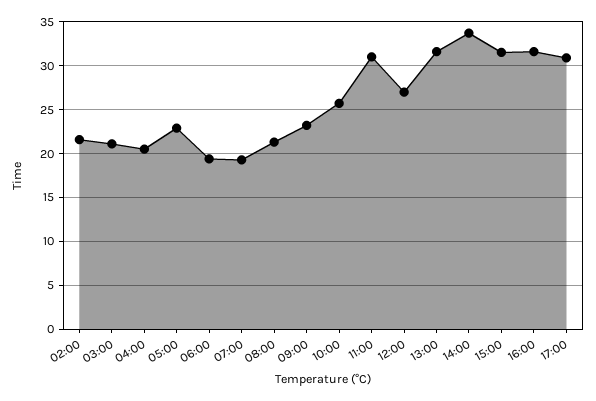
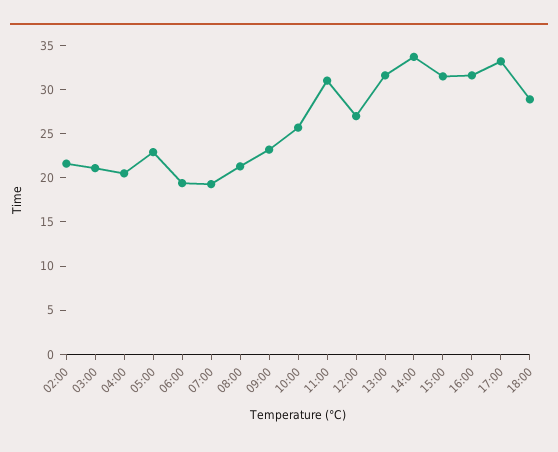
17:00: 31 -> 33
18:00: none -> 29

